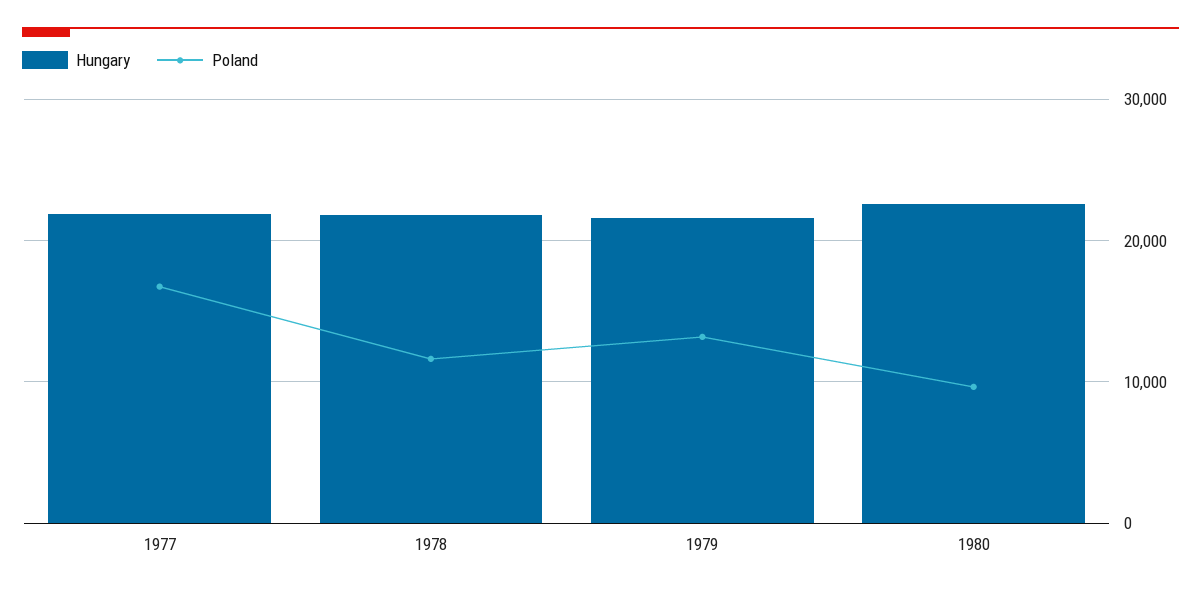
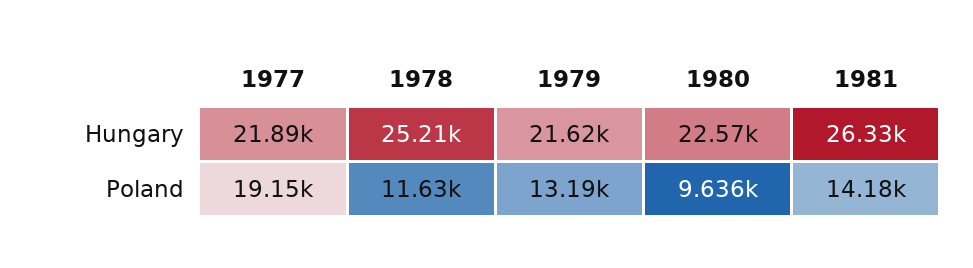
Poland, 1977: 17000 -> 19150
Hungary, 1978: 22000 -> 25210
Hungary, 1981: none -> 26330
Poland, 1981: none -> 14180

